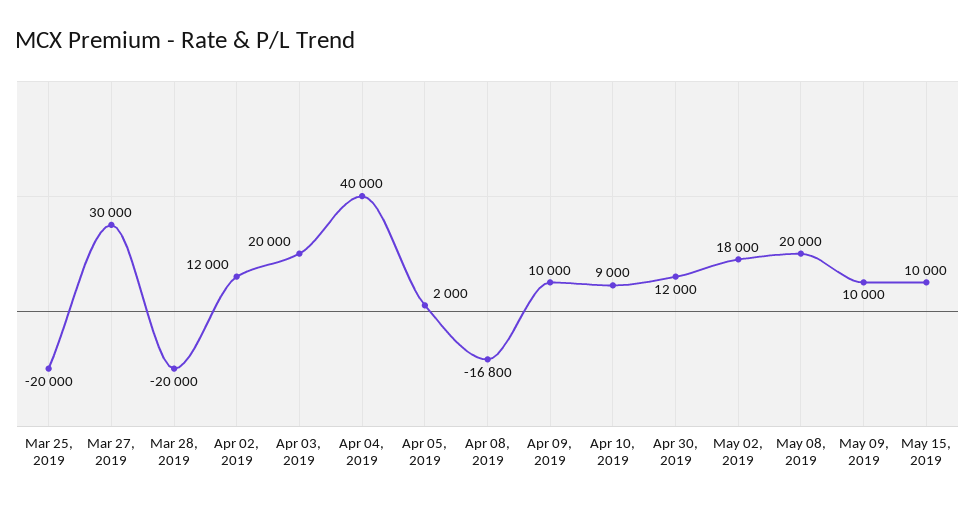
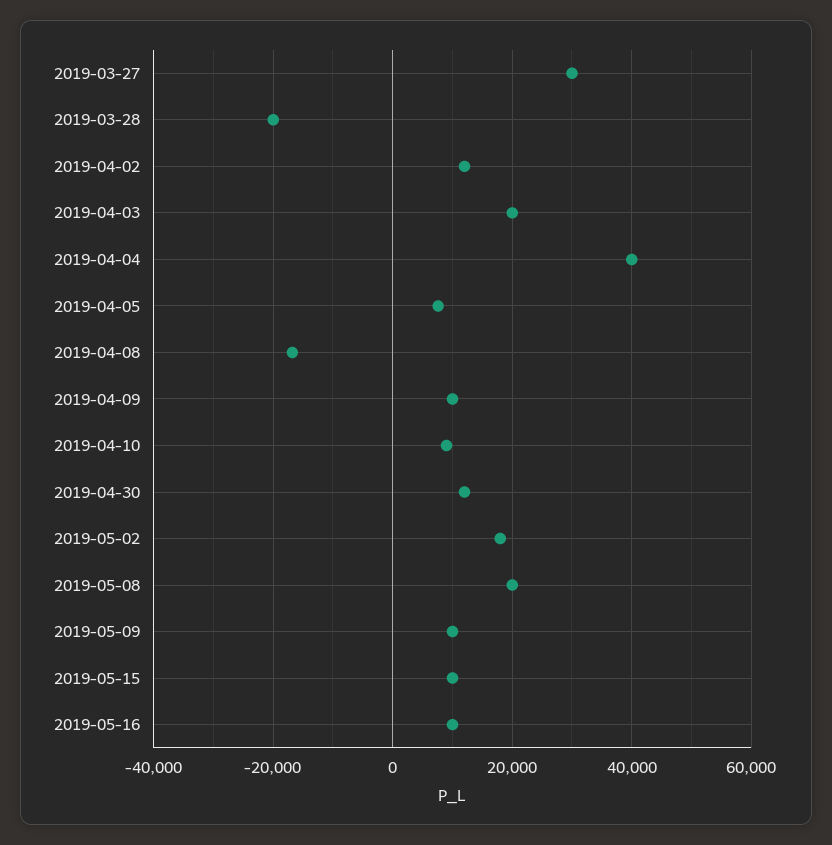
Mar 25, 2019: -20000 -> none
Apr 05, 2019: 2000 -> 8000
2019-05-16: none -> 10000

